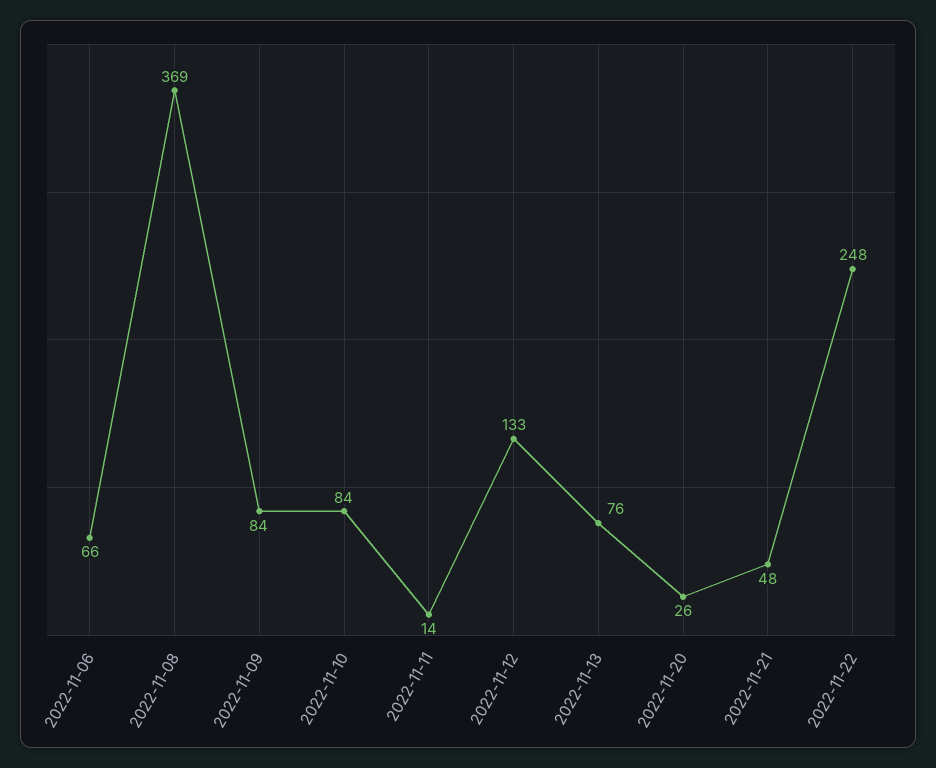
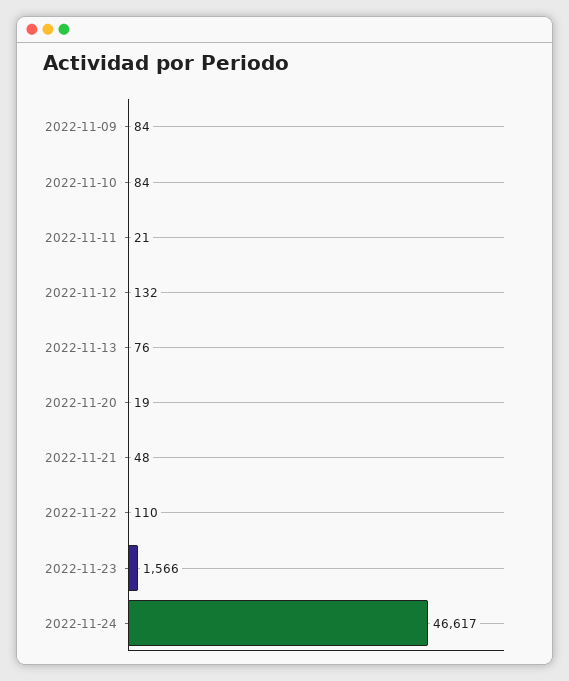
2022-11-06: 66 -> none
2022-11-08: 369 -> none
2022-11-11: 14 -> 21
2022-11-12: 133 -> 132
2022-11-20: 26 -> 19
2022-11-22: 248 -> 110
2022-11-23: none -> 1566
2022-11-24: none -> 46617

